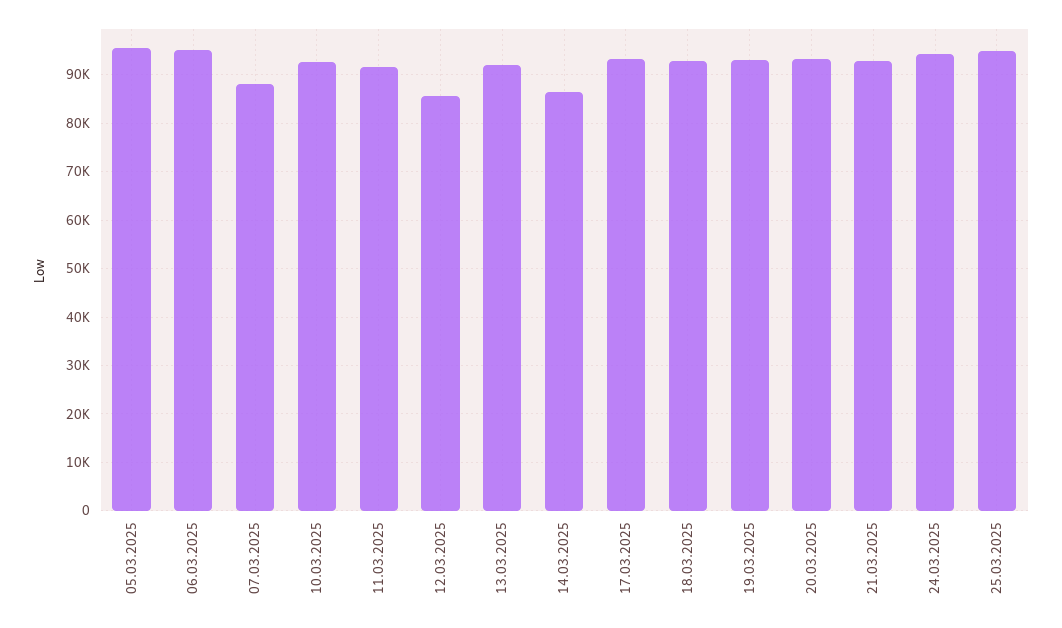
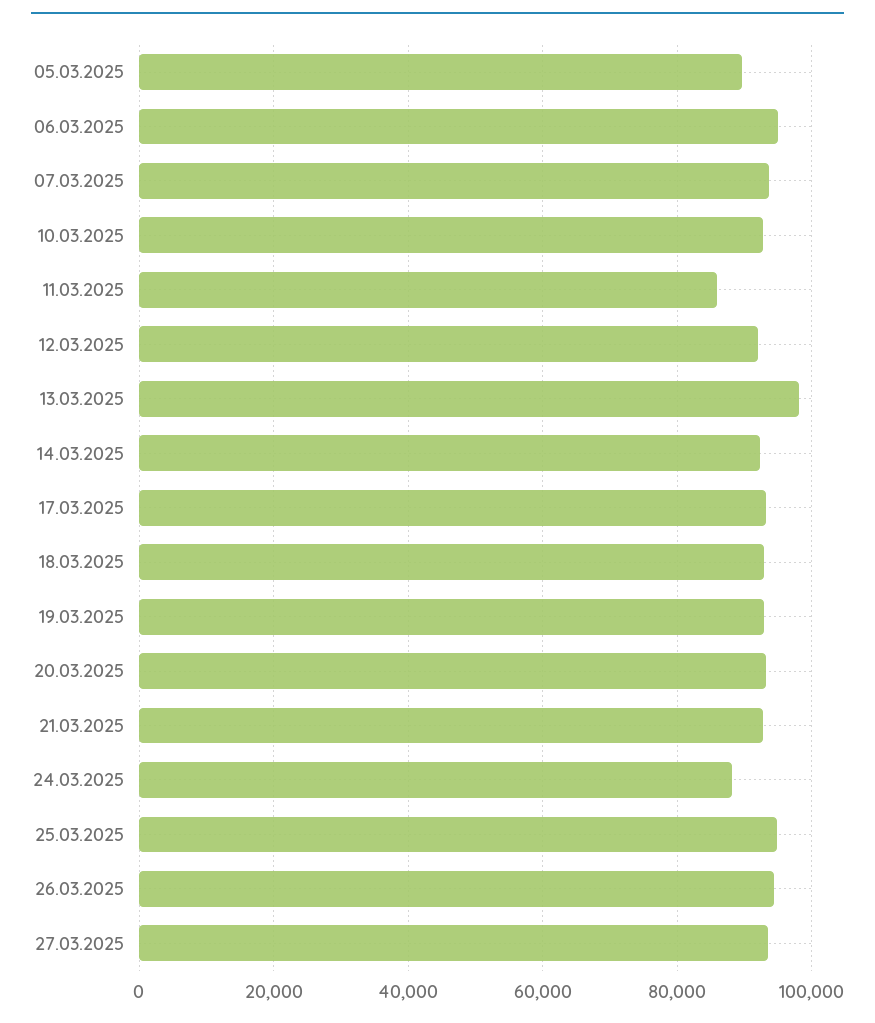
05.03.2025: 96000 -> 90000
07.03.2025: 88000 -> 94000
11.03.2025: 92000 -> 86000
12.03.2025: 86000 -> 92000
13.03.2025: 92000 -> 98000
14.03.2025: 86000 -> 92000
24.03.2025: 94000 -> 88000
26.03.2025: none -> 94000
27.03.2025: none -> 94000

